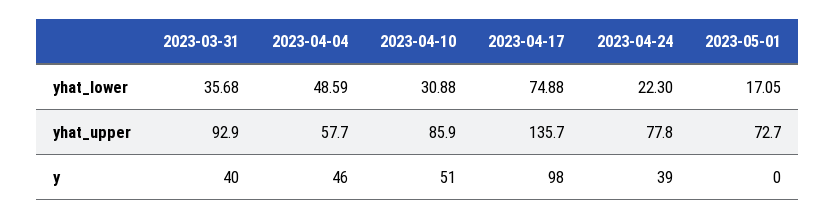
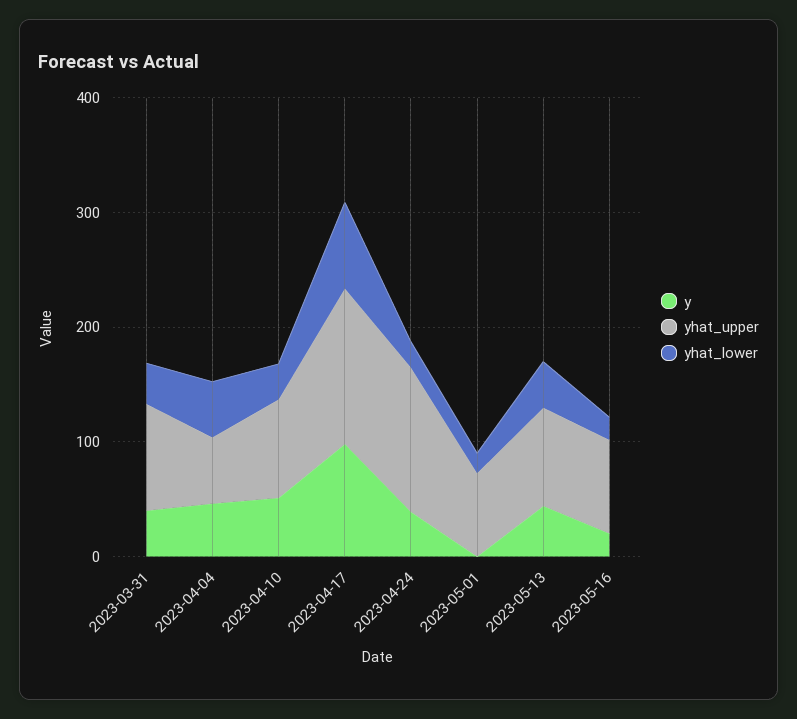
yhat_upper, 2023-04-24: 77.8 -> 120
y, 2023-05-13: none -> 40
yhat_upper, 2023-05-13: none -> 80
yhat_lower, 2023-05-13: none -> 40
y, 2023-05-16: none -> 20
yhat_upper, 2023-05-16: none -> 80
yhat_lower, 2023-05-16: none -> 20

